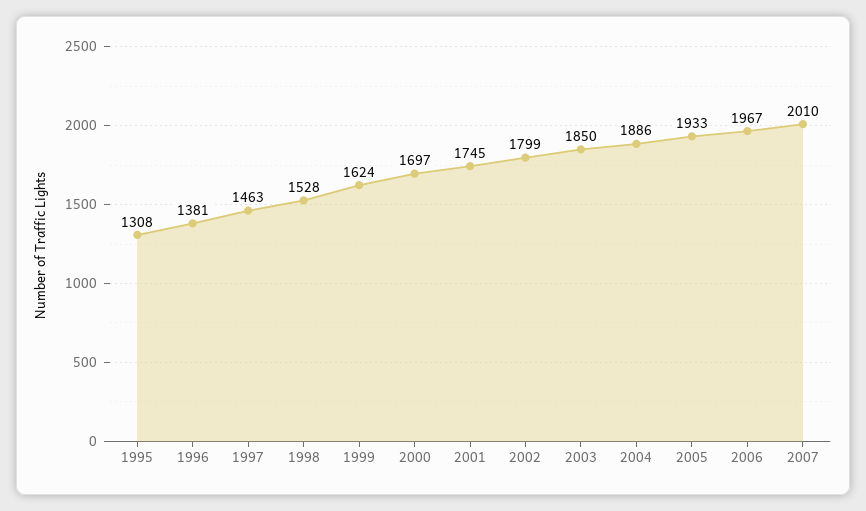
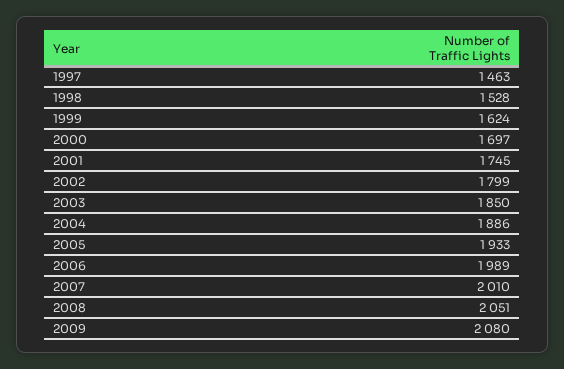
1995: 1308 -> none
1996: 1381 -> none
2006: 1967 -> 1989
2008: none -> 2051
2009: none -> 2080

